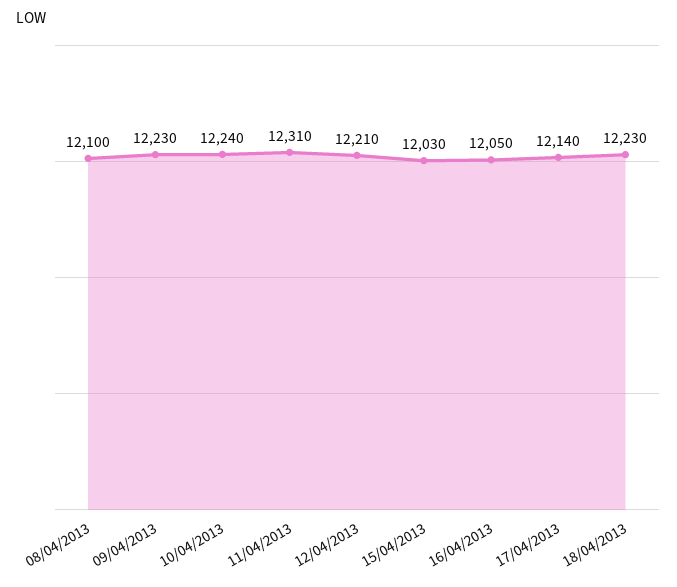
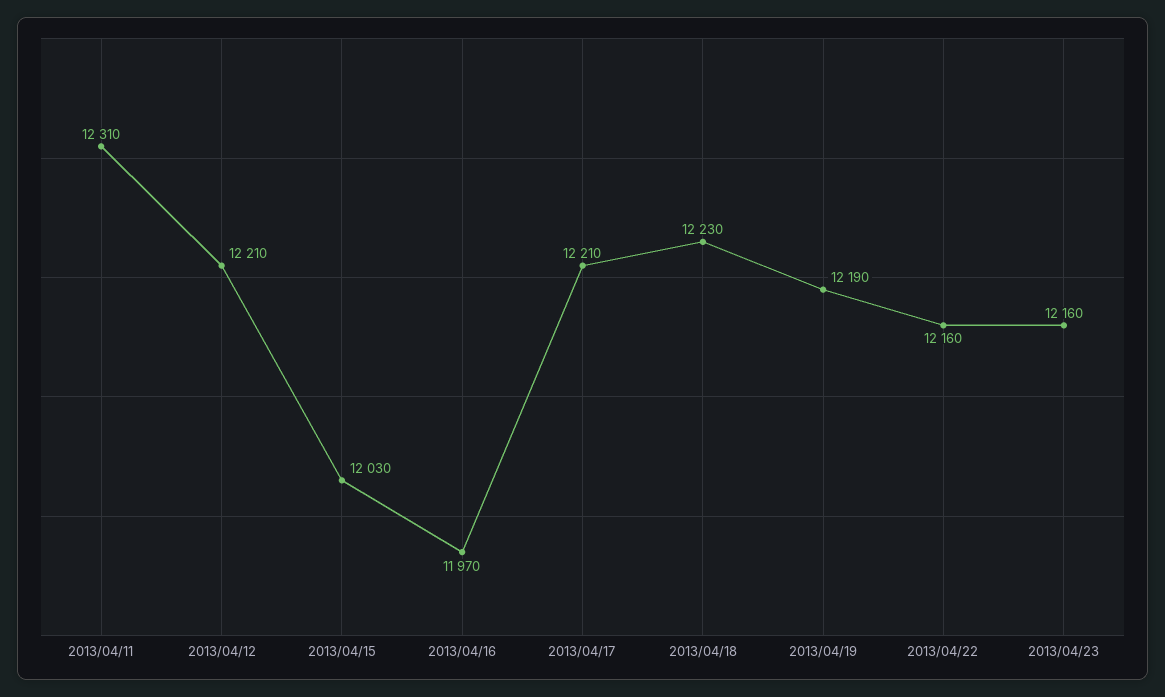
08/04/2013: 12100 -> none
09/04/2013: 12230 -> none
10/04/2013: 12240 -> none
16/04/2013: 12050 -> 11970
17/04/2013: 12140 -> 12210
2013/04/19: none -> 12190
2013/04/22: none -> 12160
2013/04/23: none -> 12160

